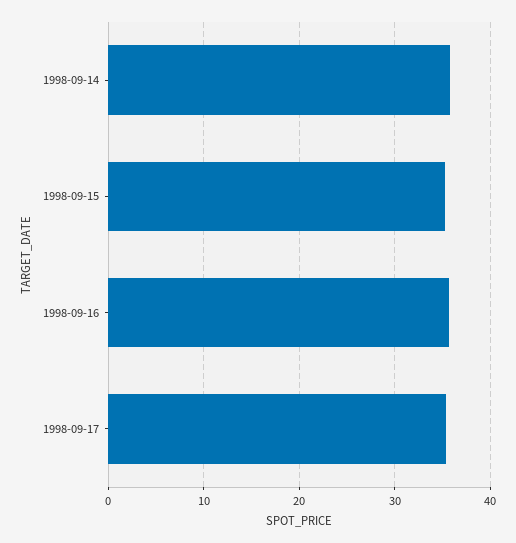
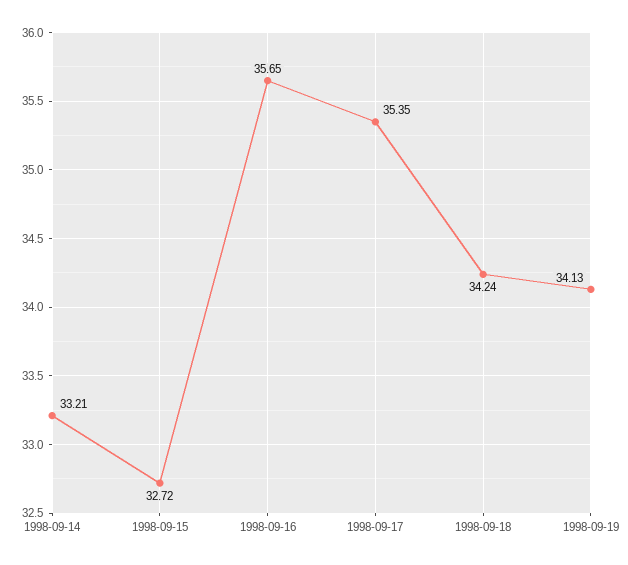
1998-09-14: 36 -> 33.21
1998-09-15: 35 -> 32.72
1998-09-18: none -> 34.24
1998-09-19: none -> 34.13

